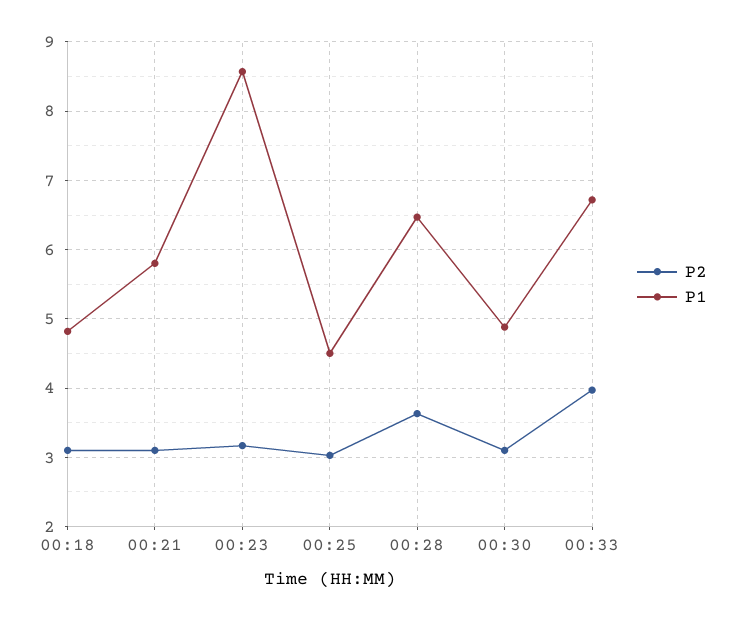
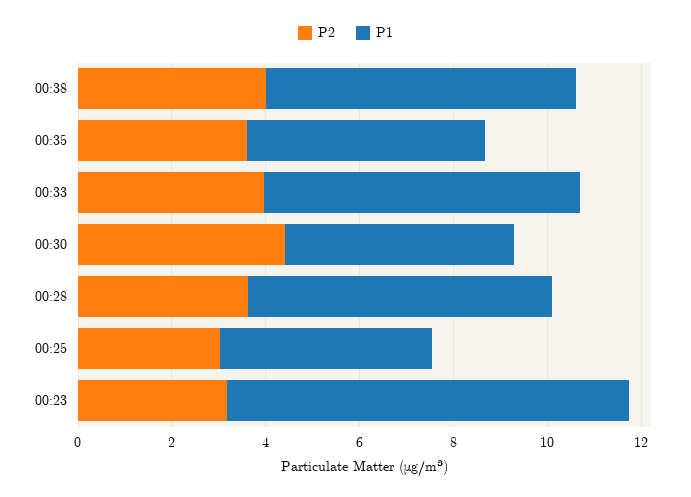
P2, 00:18: 3.1 -> none
P1, 00:18: 4.8 -> none
P2, 00:21: 3.1 -> none
P1, 00:21: 5.8 -> none
P2, 00:30: 3.1 -> 4.5
P2, 00:38: none -> 4
P1, 00:38: none -> 6.5
P2, 00:35: none -> 3.5
P1, 00:35: none -> 5

